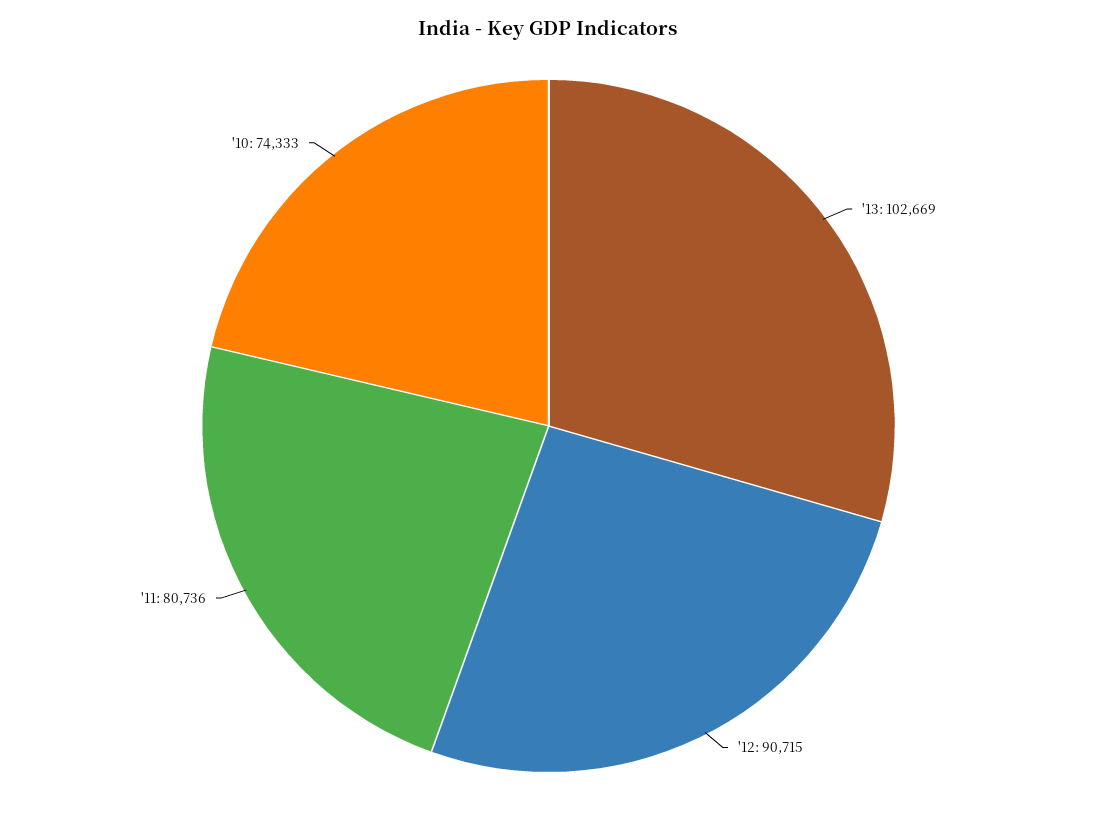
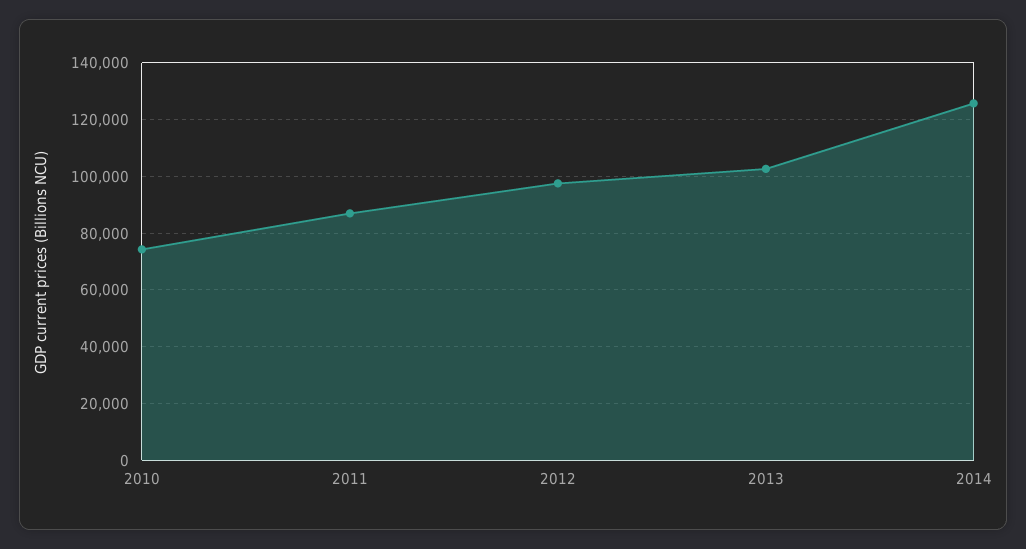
'12: 90715 -> 97500
'11: 80736 -> 87500
2014: none -> 125000

